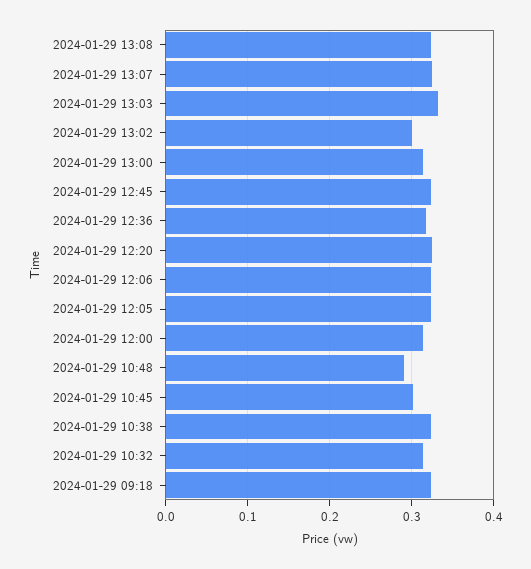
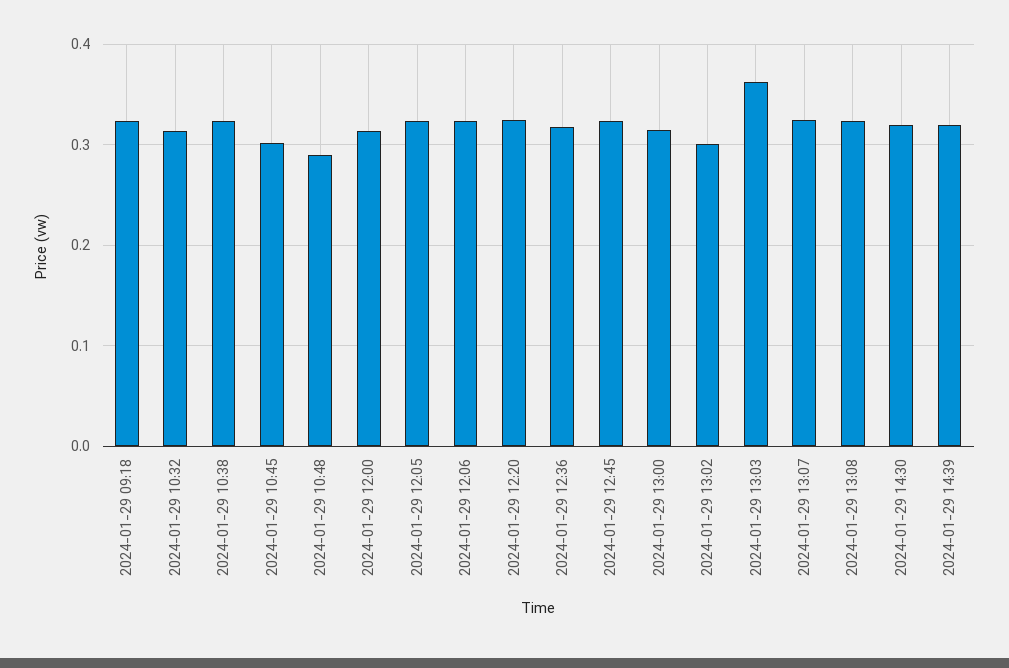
2024-01-29 13:03: 0.33 -> 0.36
2024-01-29 14:30: none -> 0.32
2024-01-29 14:39: none -> 0.32

